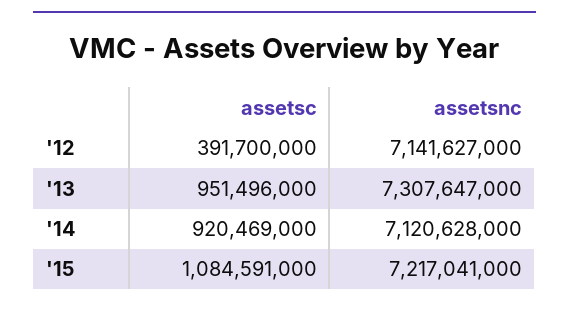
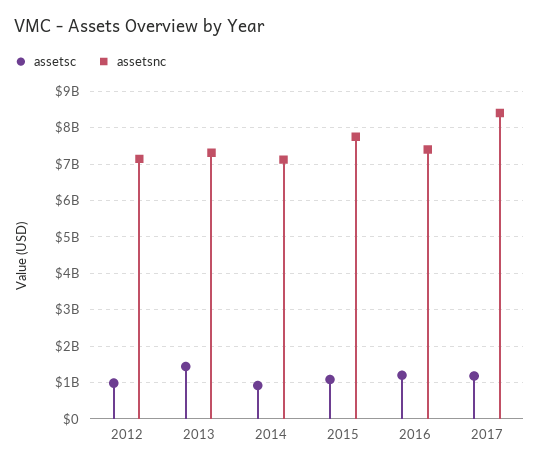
assetsc, '12: 391700000 -> 1000000000
assetsc, '13: 951496000 -> 1400000000
assetsnc, '15: 7217041000 -> 7800000000
assetsc, 2016: none -> 1200000000
assetsnc, 2016: none -> 7400000000
assetsc, 2017: none -> 1200000000
assetsnc, 2017: none -> 8400000000

